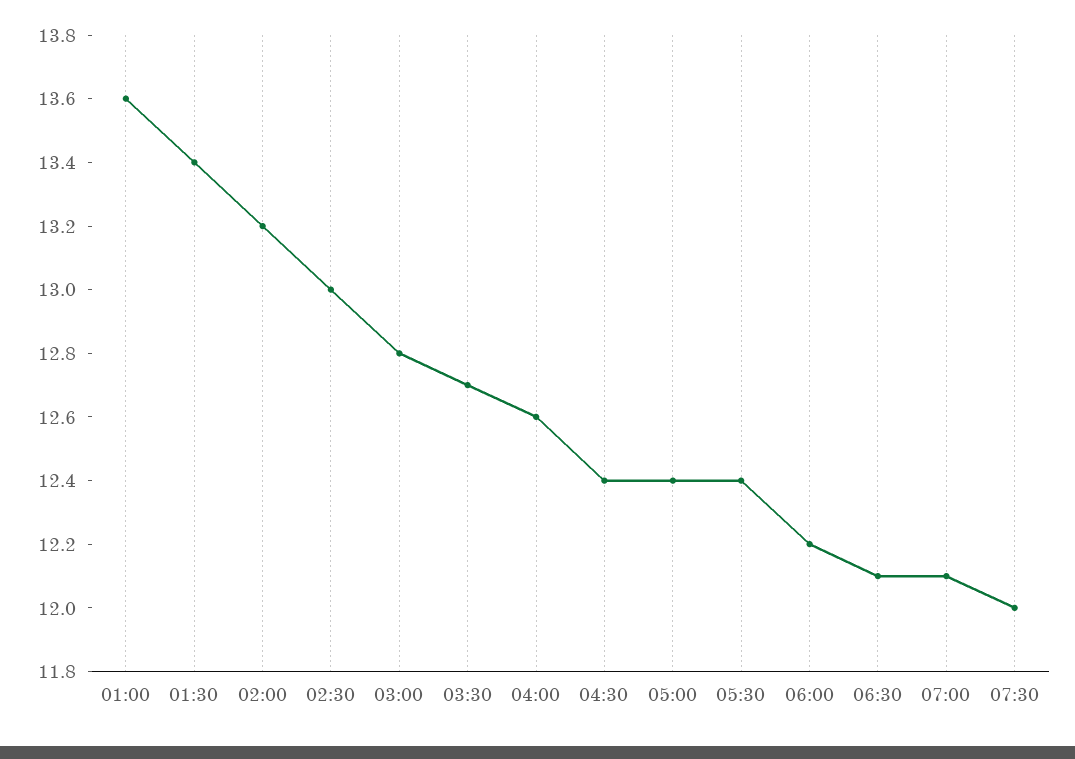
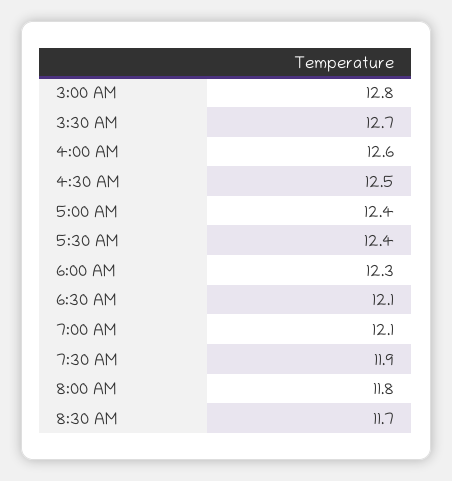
01:00: 13.6 -> none
01:30: 13.4 -> none
02:00: 13.2 -> none
02:30: 13 -> none
04:30: 12.4 -> 12.5
06:00: 12.2 -> 12.3
07:30: 12 -> 11.9
8:00 AM: none -> 11.8
8:30 AM: none -> 11.7

